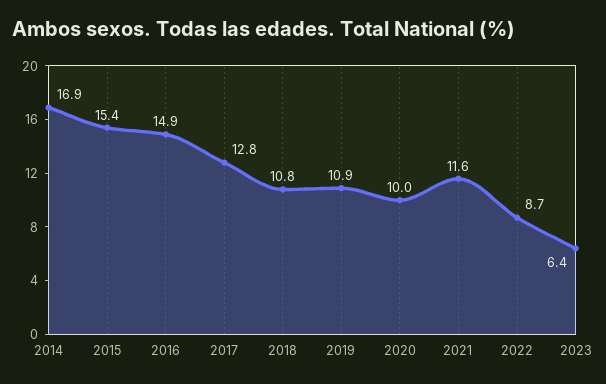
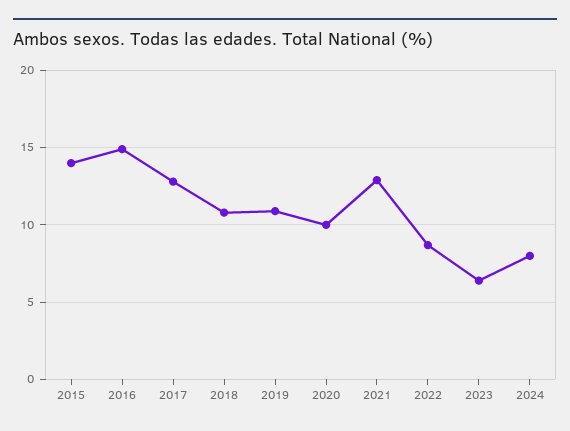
2014: 16.9 -> none
2015: 15.4 -> 14
2021: 11.6 -> 13
2024: none -> 8

